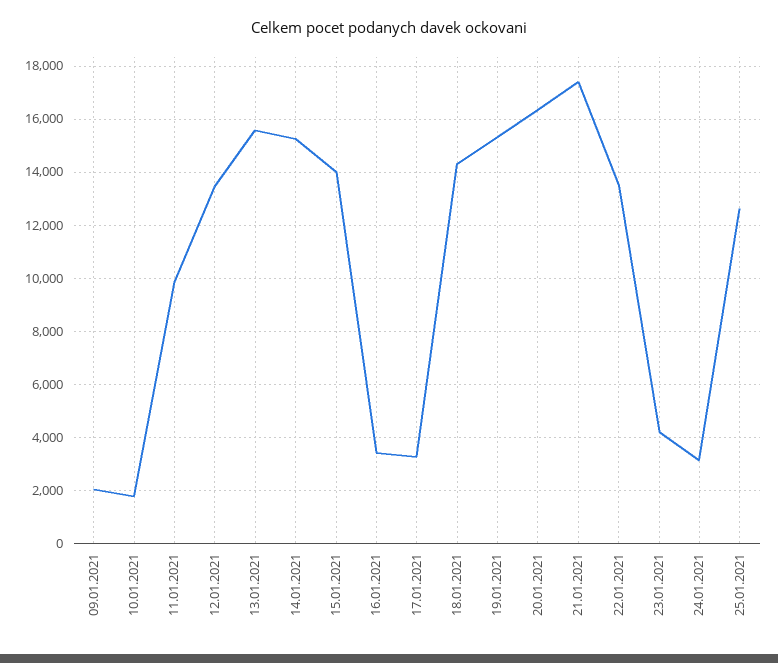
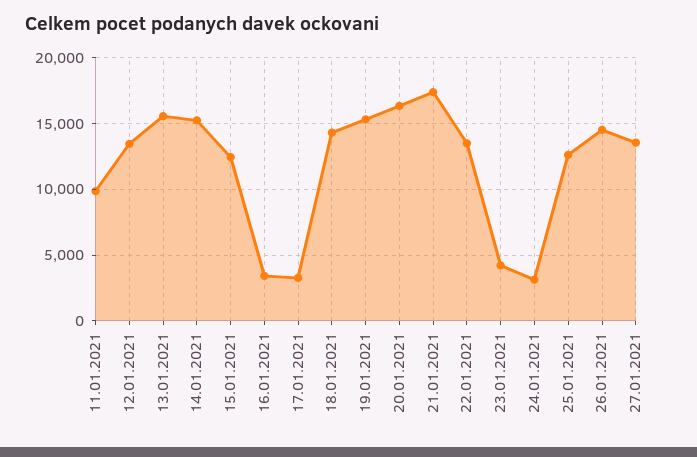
09.01.2021: 2000 -> none
10.01.2021: 1750 -> none
15.01.2021: 14000 -> 12500
26.01.2021: none -> 14500
27.01.2021: none -> 13500

